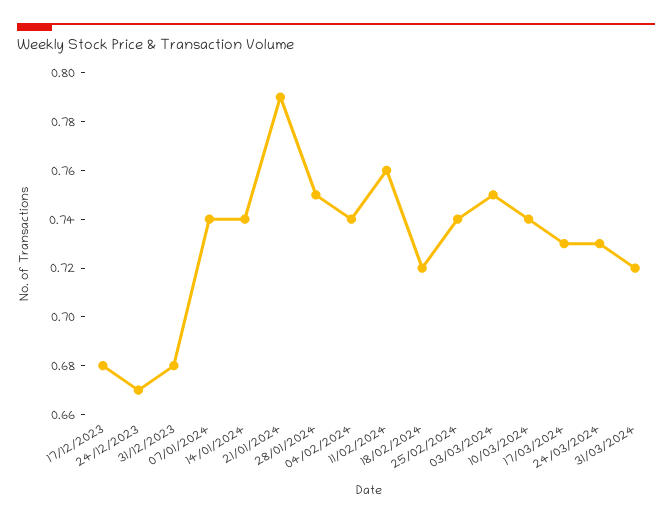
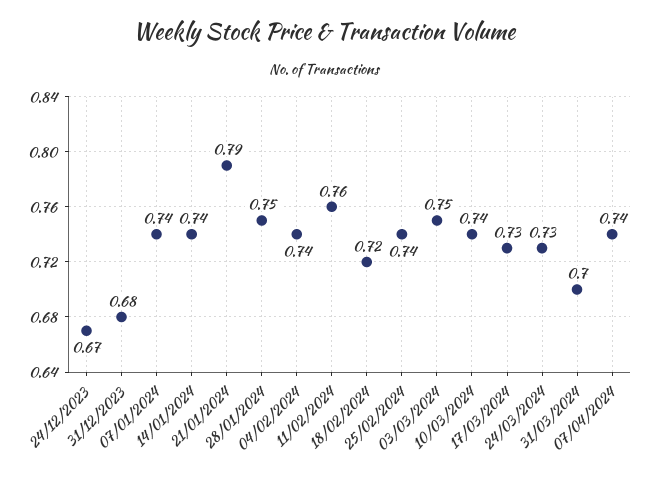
17/12/2023: 0.68 -> none
31/03/2024: 0.72 -> 0.7
07/04/2024: none -> 0.74

